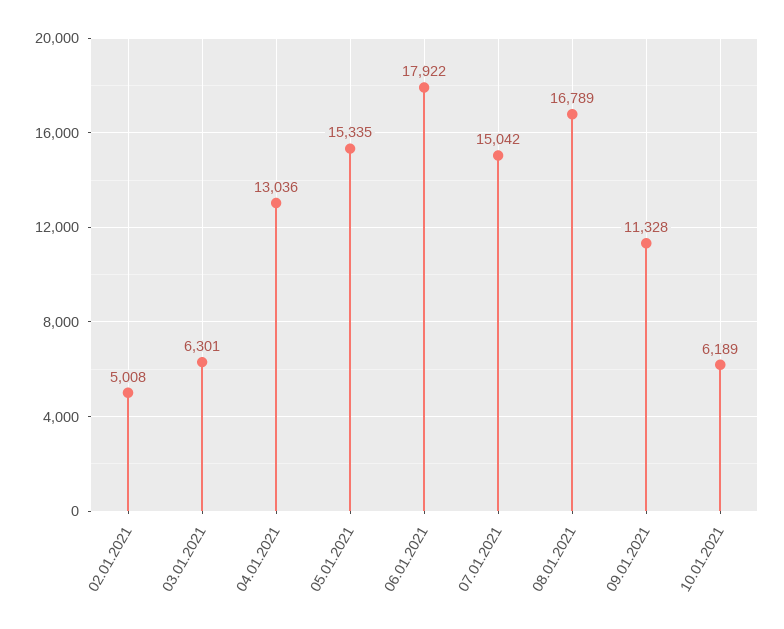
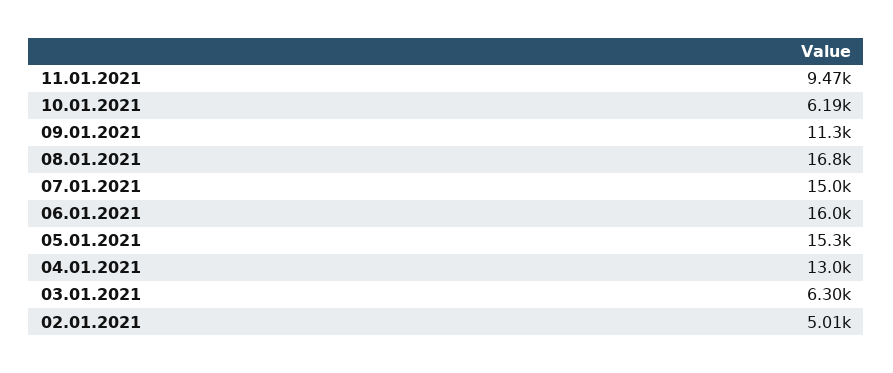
06.01.2021: 17922 -> 16000
11.01.2021: none -> 9470

